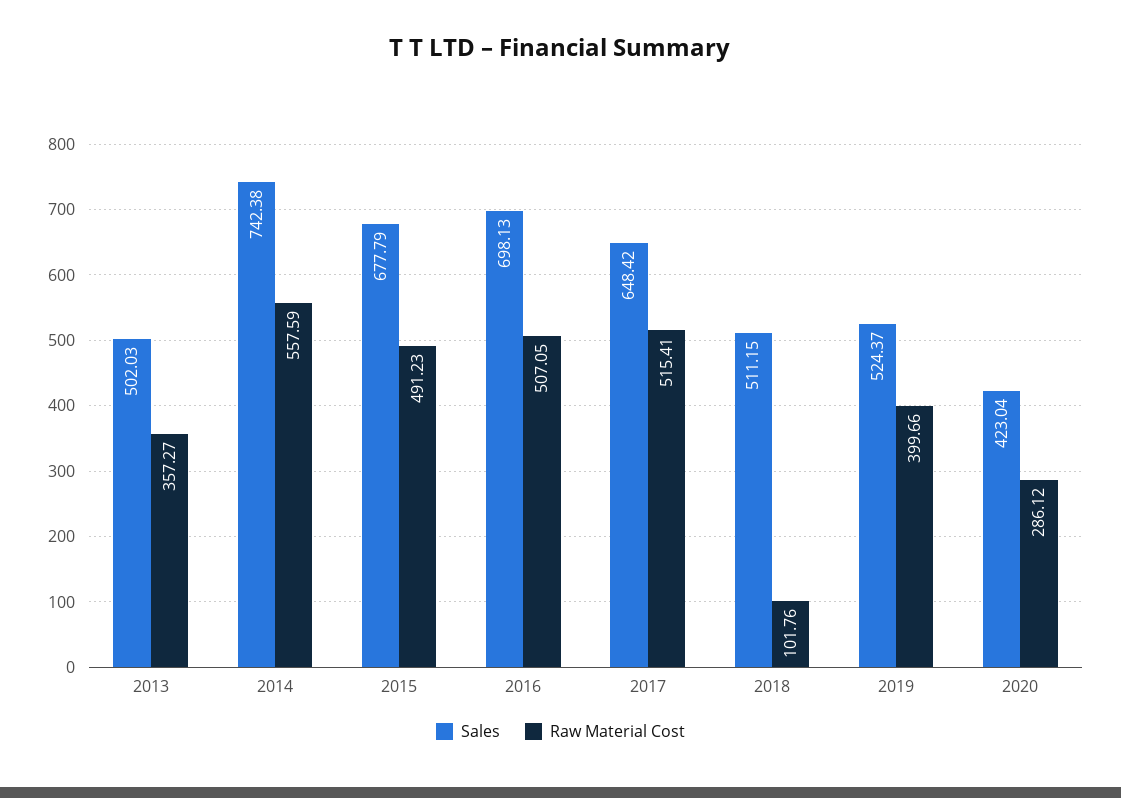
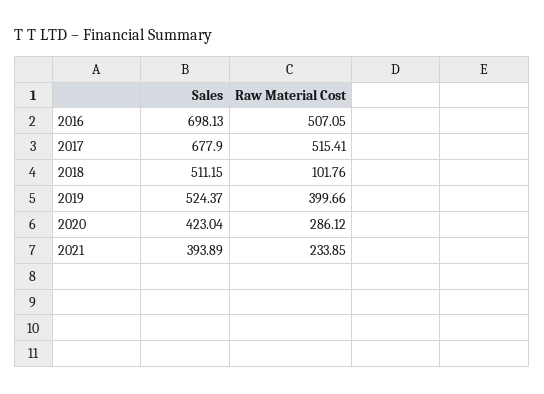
Sales, 2013: 502.03 -> none
Raw Material Cost, 2013: 357.27 -> none
Sales, 2014: 742.38 -> none
Raw Material Cost, 2014: 557.59 -> none
Sales, 2015: 677.79 -> none
Raw Material Cost, 2015: 491.23 -> none
Sales, 2017: 648.42 -> 677.9
Sales, 2021: none -> 393.89
Raw Material Cost, 2021: none -> 233.85

